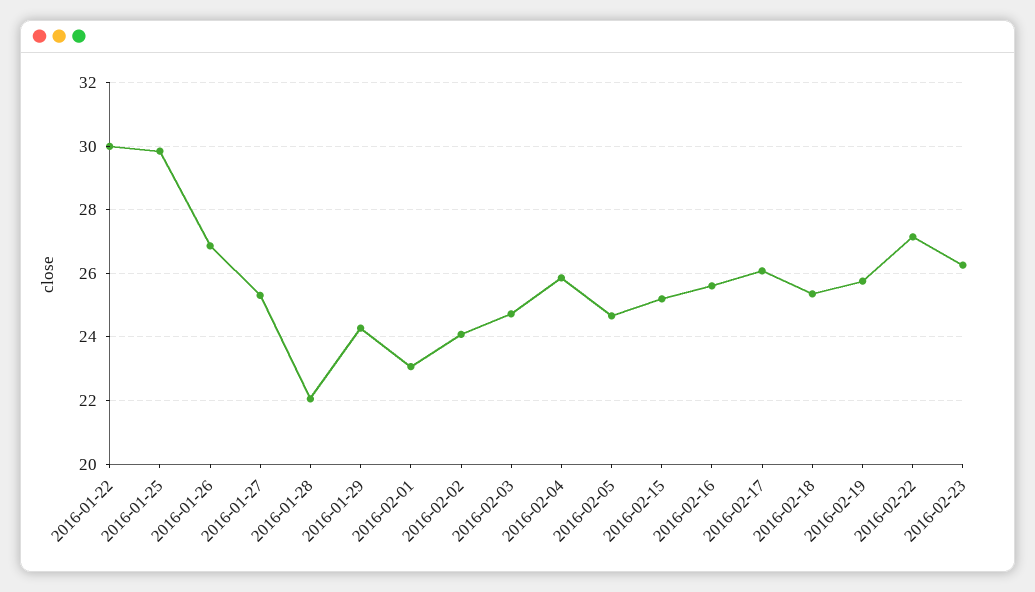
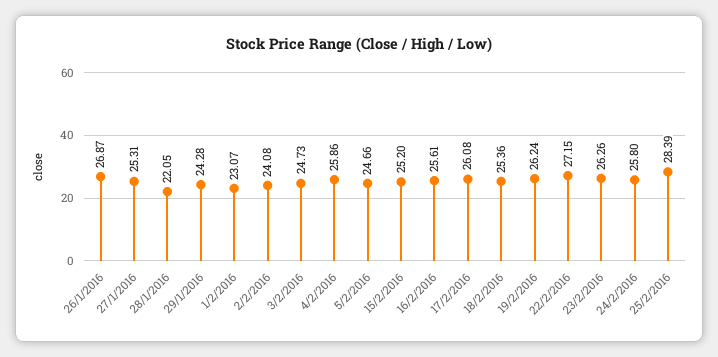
2016-01-22: 30 -> none
2016-01-25: 29.8 -> none
2016-02-19: 25.8 -> 26.24
24/2/2016: none -> 25.8
25/2/2016: none -> 28.39

